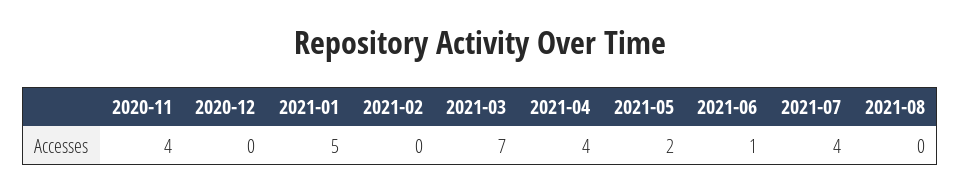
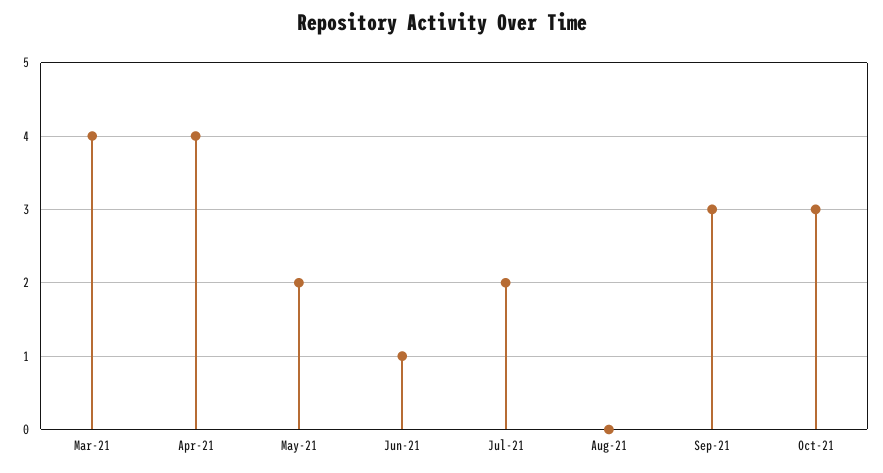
2020-11: 4 -> none
2020-12: 0 -> none
2021-01: 5 -> none
2021-02: 0 -> none
2021-03: 7 -> 4
2021-07: 4 -> 2
Sep-21: none -> 3
Oct-21: none -> 3

